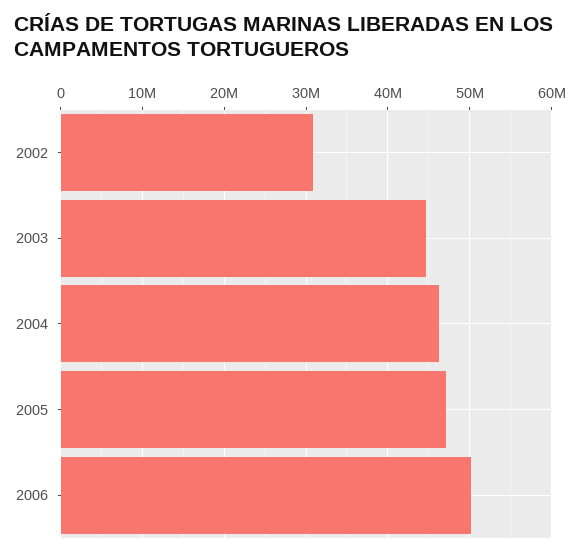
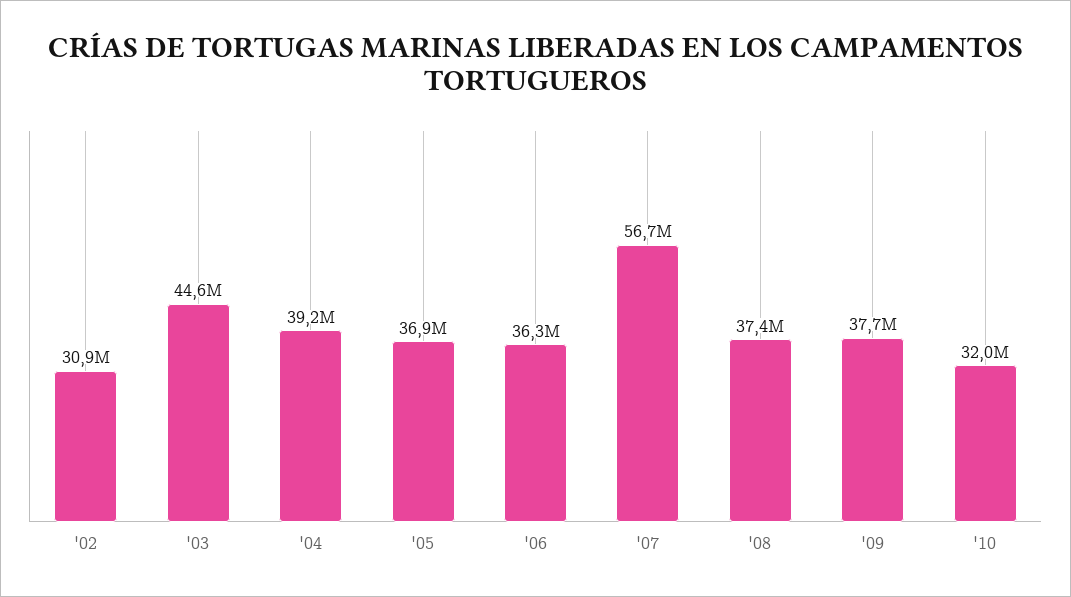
2004: 46000000 -> 39200000
2005: 47000000 -> 36900000
2006: 50000000 -> 36300000
'07: none -> 56700000
'08: none -> 37400000
'09: none -> 37700000
'10: none -> 32000000

